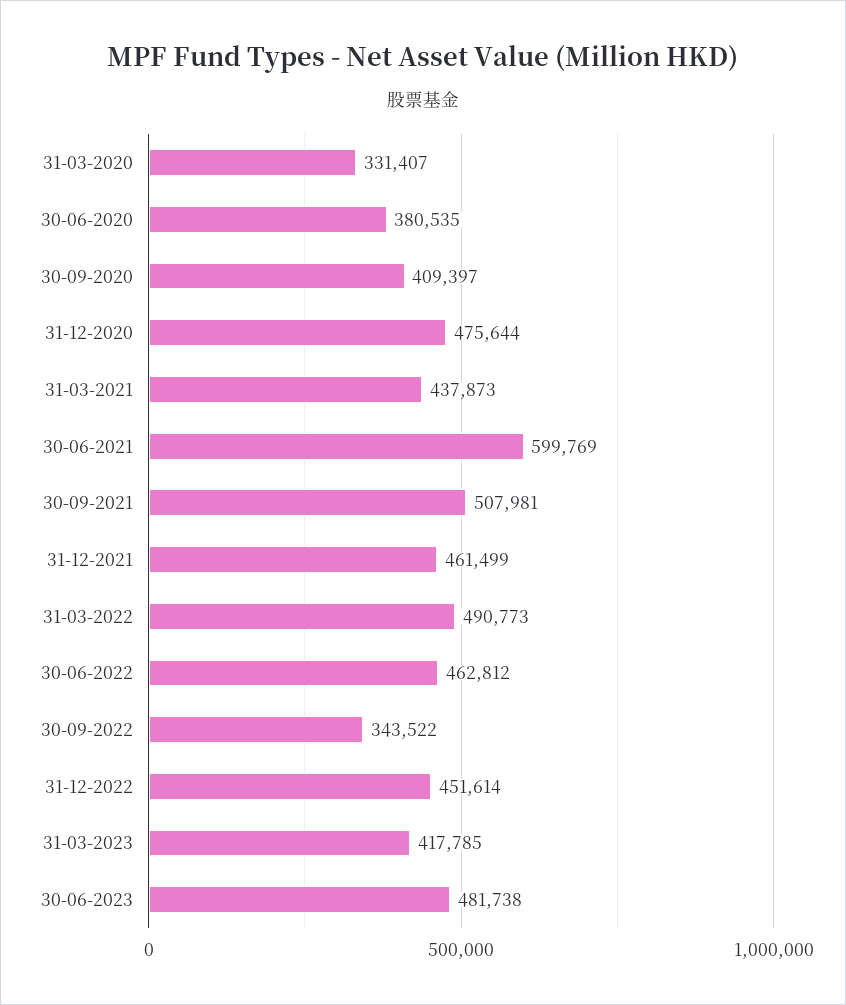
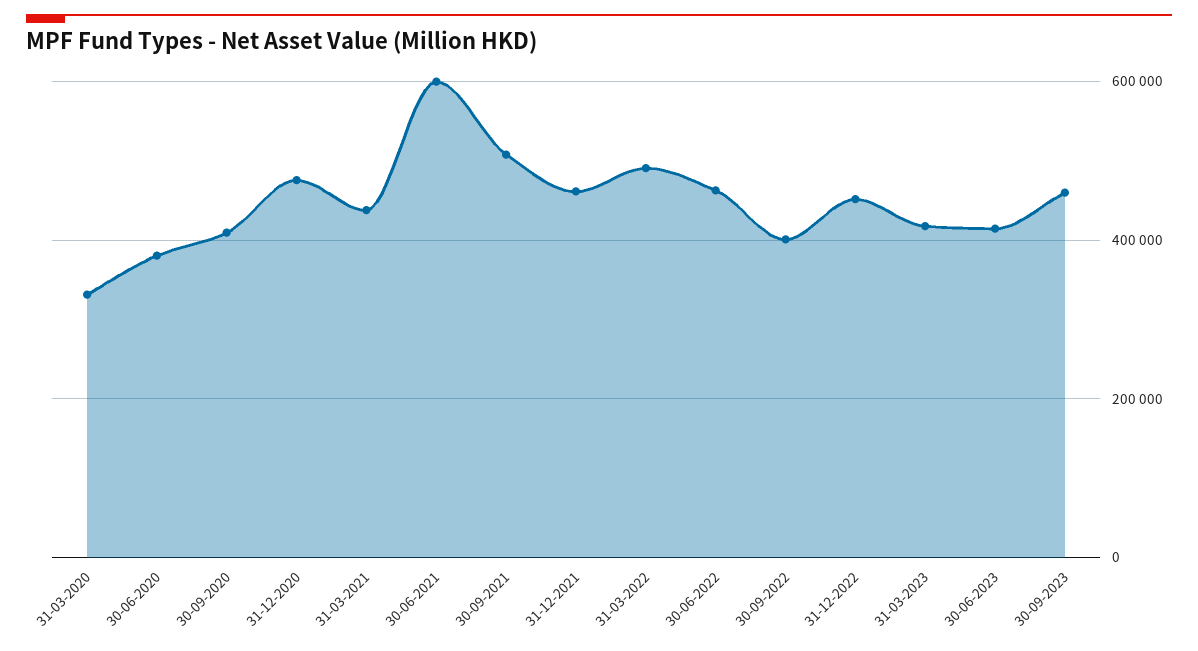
30-09-2022: 343522 -> 400000
30-06-2023: 481738 -> 420000
30-09-2023: none -> 460000

